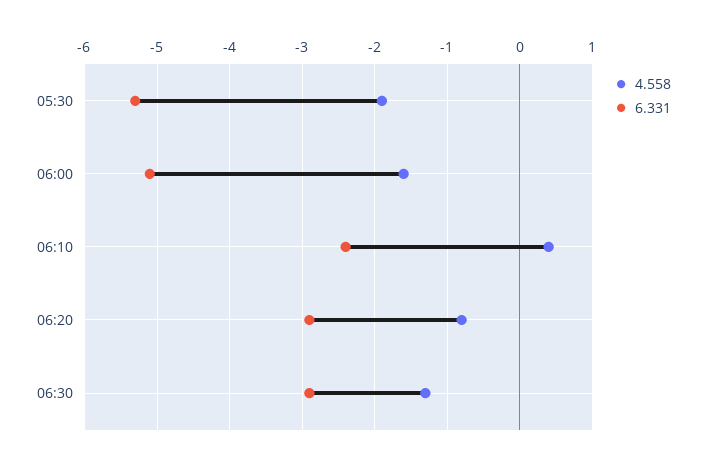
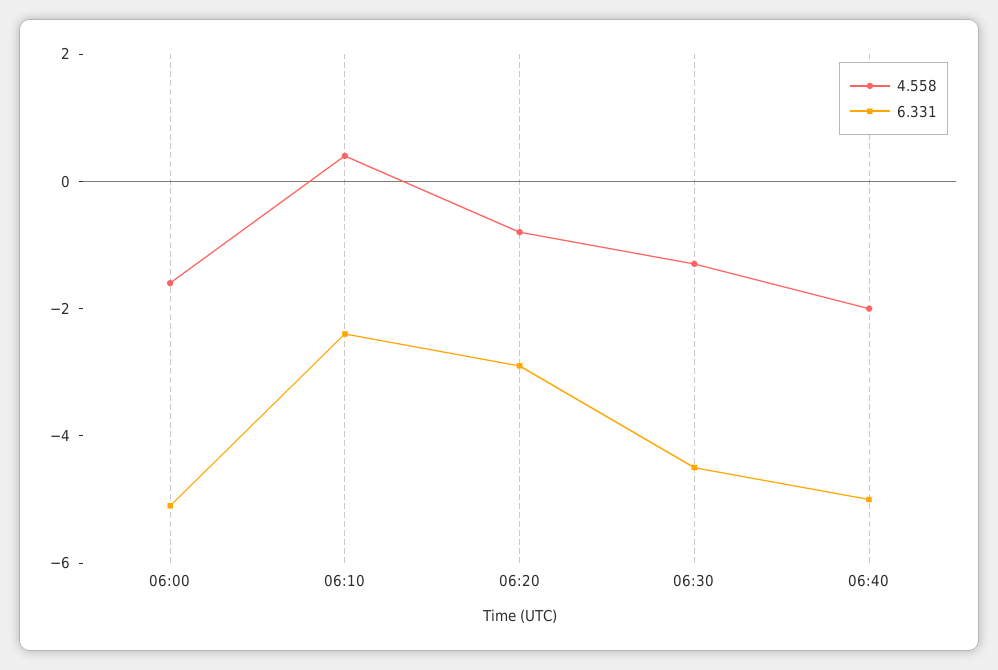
4.558, 05:30: -1.9 -> none
6.331, 05:30: -5.3 -> none
6.331, 06:30: -2.9 -> -4.5
4.558, 06:40: none -> -2
6.331, 06:40: none -> -5

